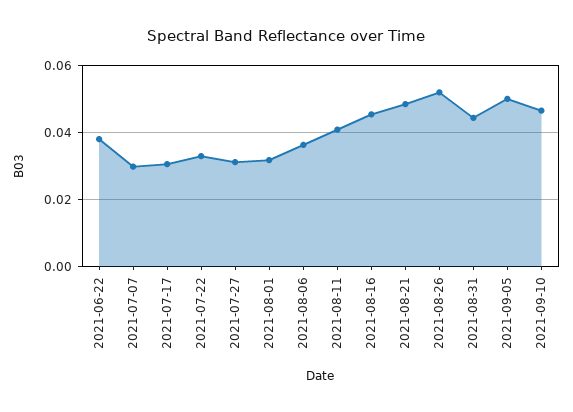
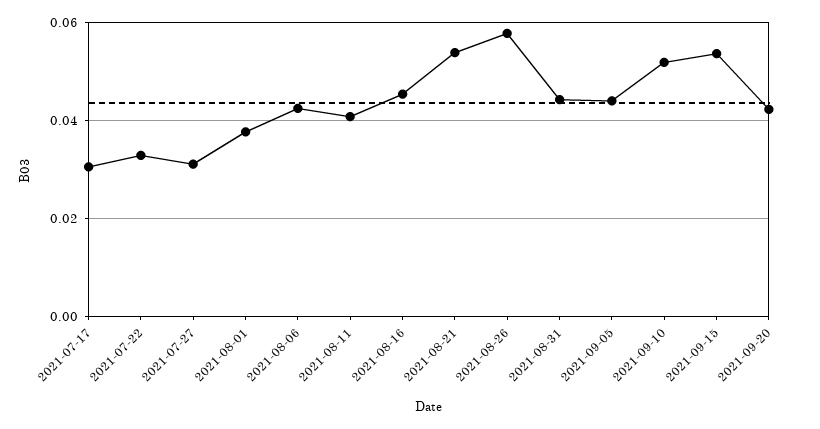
2021-06-22: 0.038 -> none
2021-07-07: 0.03 -> none
2021-08-01: 0.032 -> 0.038
2021-08-06: 0.036 -> 0.042
2021-08-21: 0.048 -> 0.054
2021-08-26: 0.052 -> 0.058
2021-09-05: 0.05 -> 0.044
2021-09-10: 0.046 -> 0.052
2021-09-15: none -> 0.054
2021-09-20: none -> 0.042

